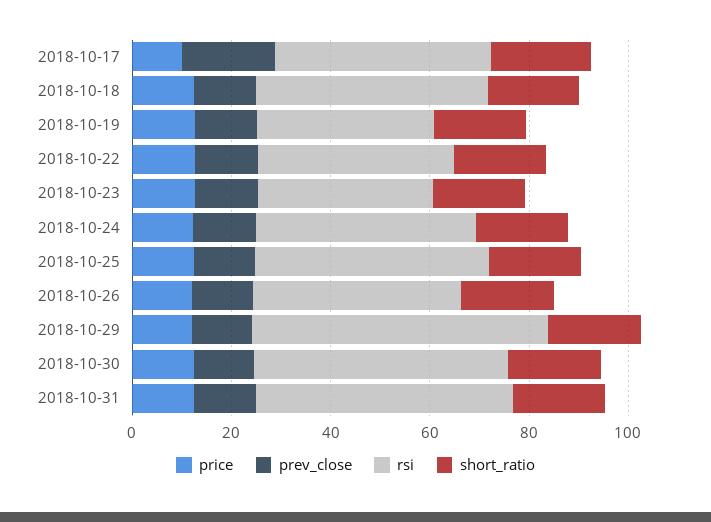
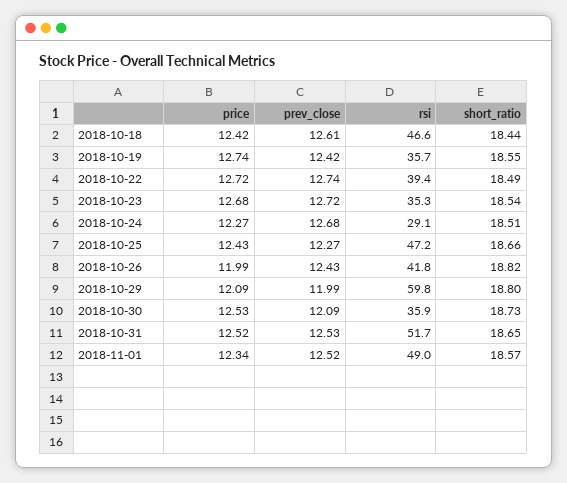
price, 2018-10-17: 10 -> none
prev_close, 2018-10-17: 20 -> none
rsi, 2018-10-17: 45 -> none
short_ratio, 2018-10-17: 20 -> none
rsi, 2018-10-24: 45 -> 29.1
rsi, 2018-10-30: 50 -> 35.9
price, 2018-11-01: none -> 12.34
prev_close, 2018-11-01: none -> 12.52
rsi, 2018-11-01: none -> 49
short_ratio, 2018-11-01: none -> 18.57

